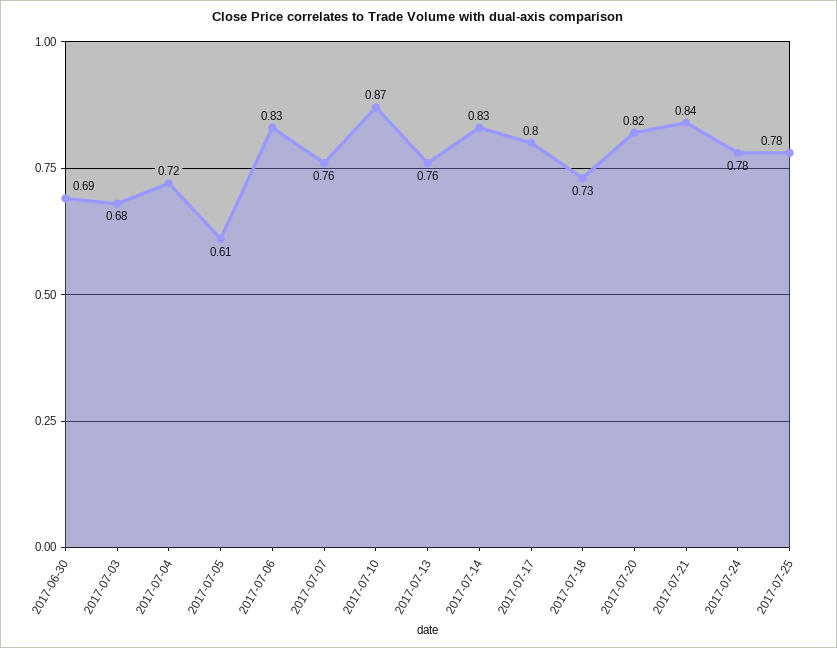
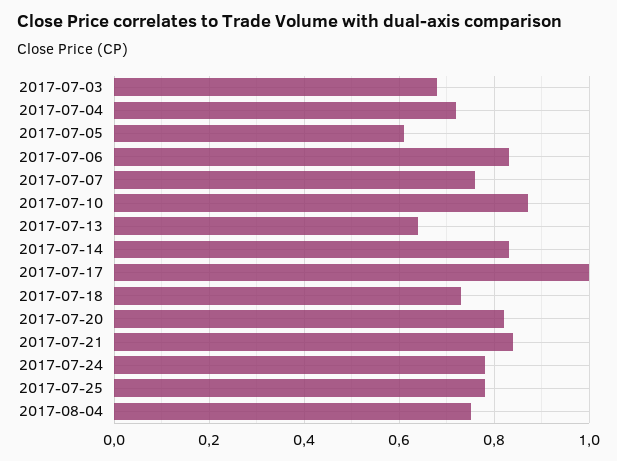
2017-06-30: 0.69 -> none
2017-07-13: 0.76 -> 0.65
2017-07-17: 0.8 -> 1
2017-08-04: none -> 0.75

